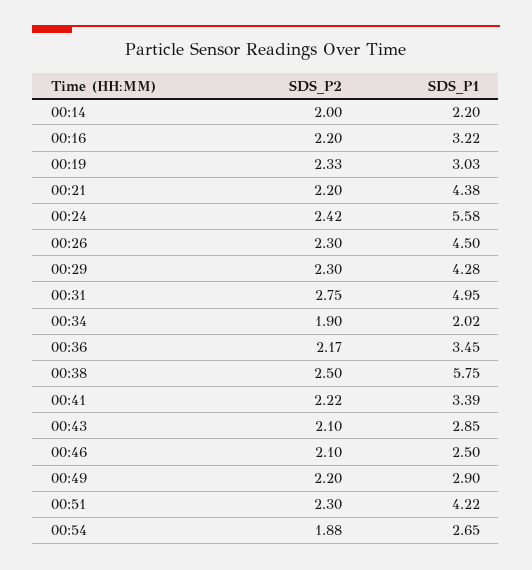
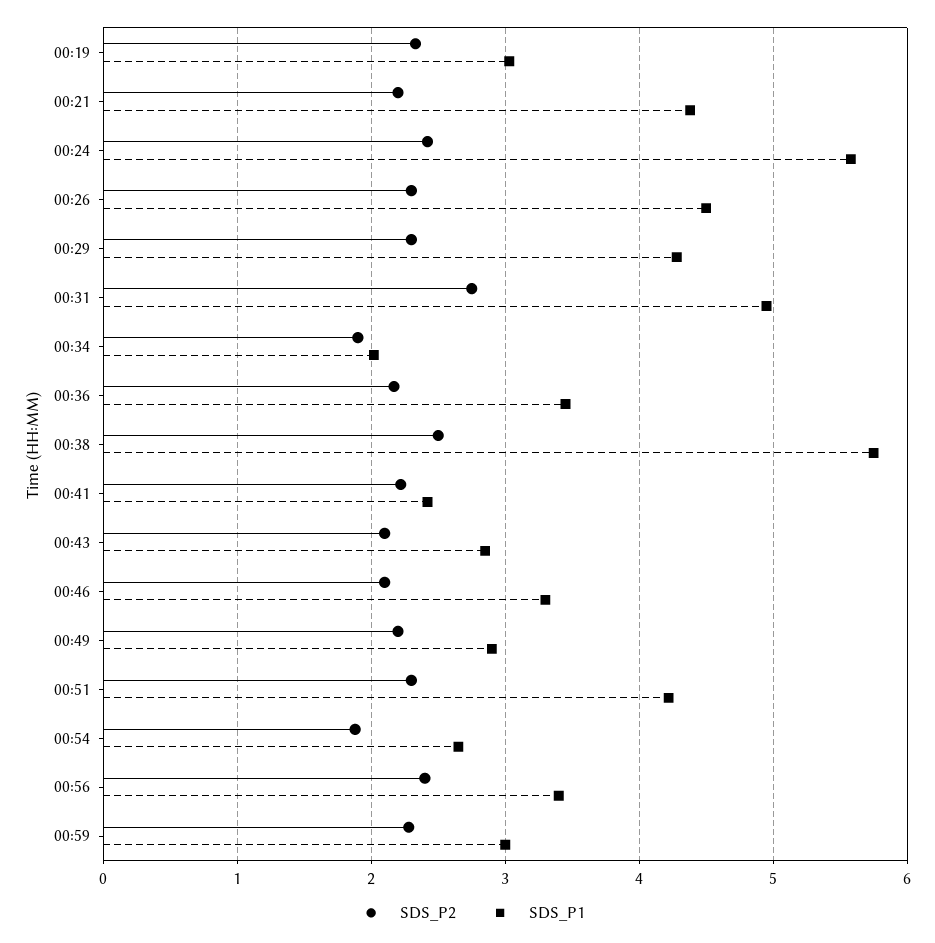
SDS_P2, 00:14: 2 -> none
SDS_P1, 00:14: 2.2 -> none
SDS_P2, 00:16: 2.2 -> none
SDS_P1, 00:16: 3.22 -> none
SDS_P1, 00:41: 3.39 -> 2.4
SDS_P1, 00:46: 2.5 -> 3.3
SDS_P2, 00:56: none -> 2.4
SDS_P1, 00:56: none -> 3.4
SDS_P2, 00:59: none -> 2.3
SDS_P1, 00:59: none -> 3

